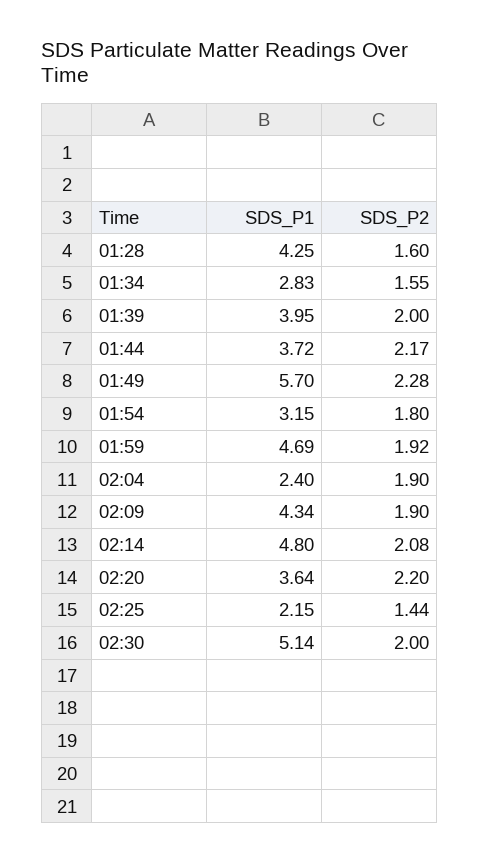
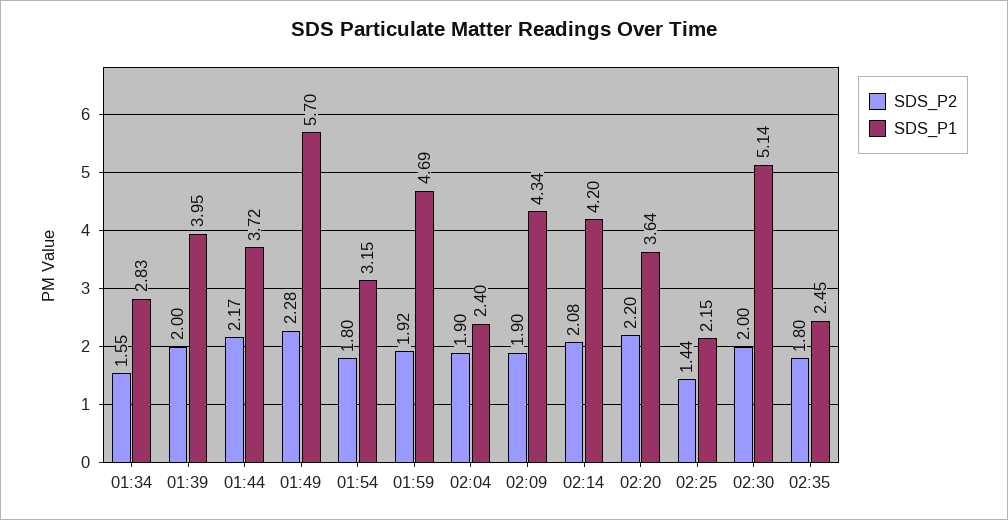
SDS_P1, 01:28: 4.25 -> none
SDS_P2, 01:28: 1.6 -> none
SDS_P1, 02:14: 4.8 -> 4.2
SDS_P2, 02:35: none -> 1.8
SDS_P1, 02:35: none -> 2.45

